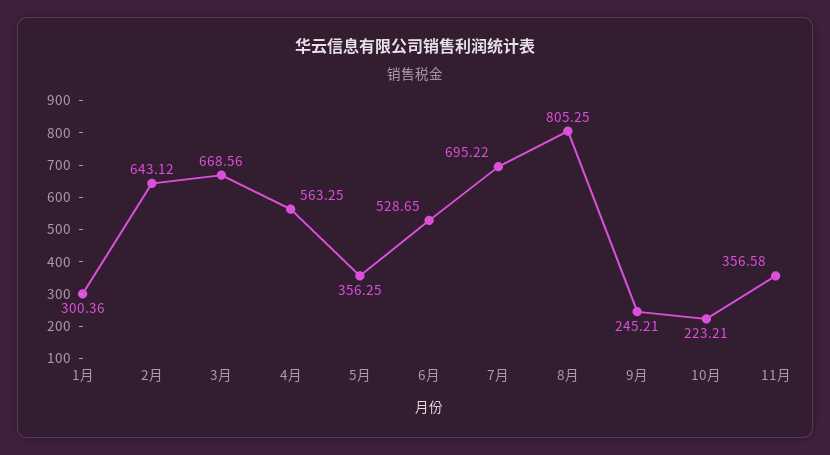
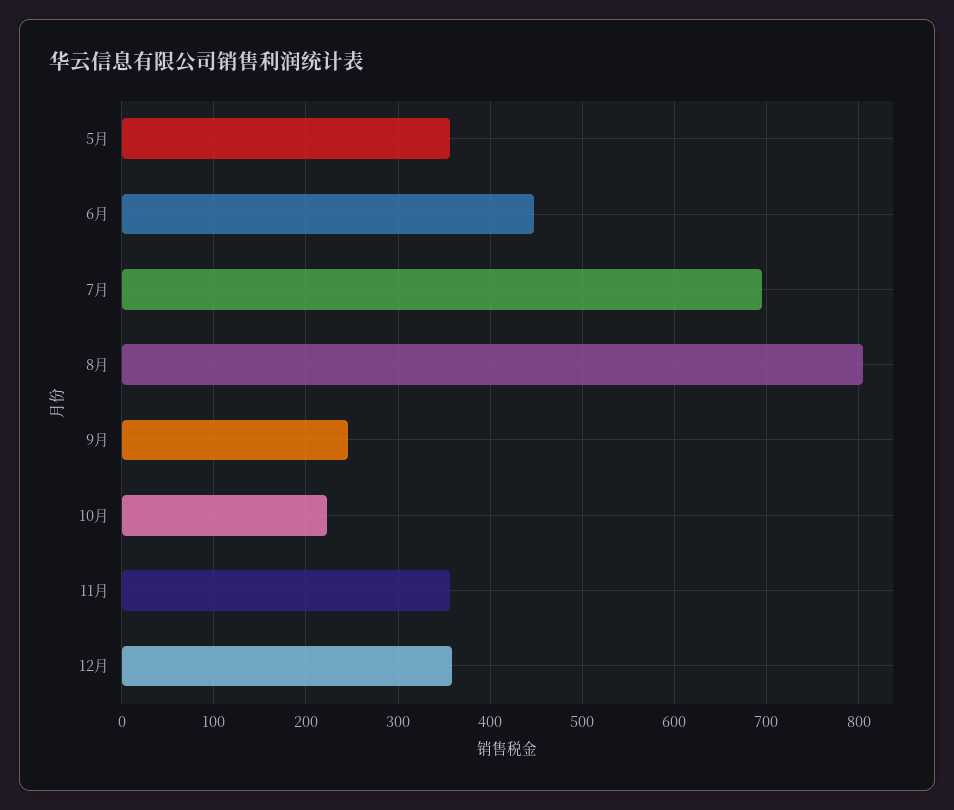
1月: 300.36 -> none
2月: 643.12 -> none
3月: 668.56 -> none
4月: 563.25 -> none
6月: 528.65 -> 450
12月: none -> 360

